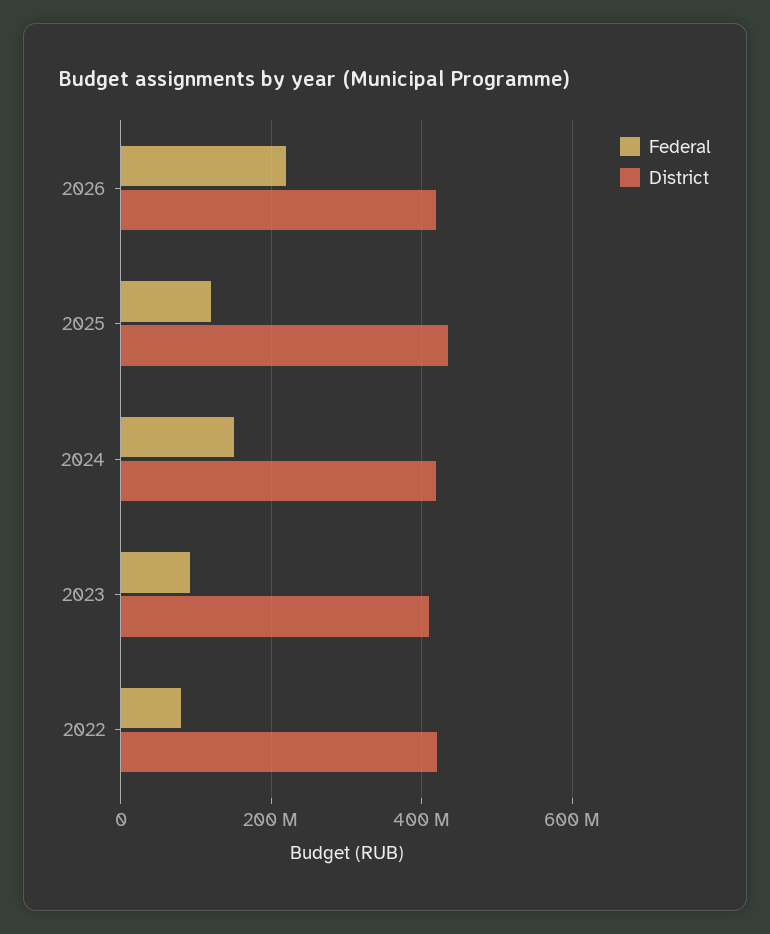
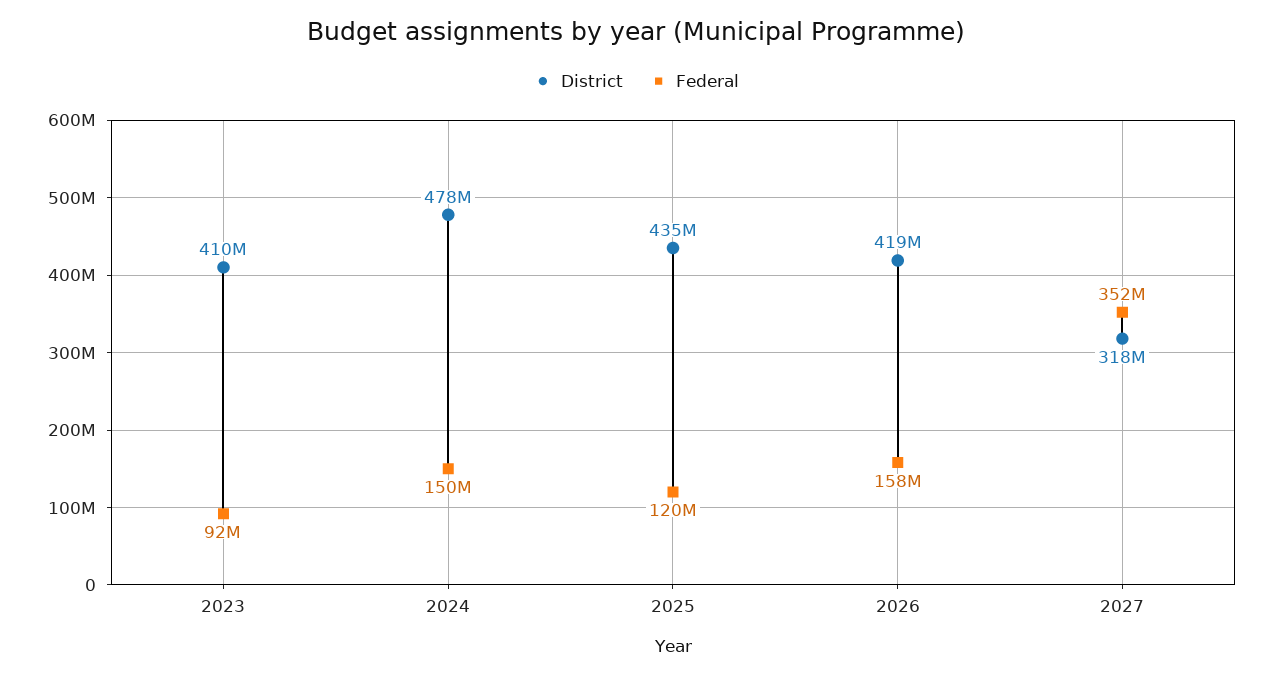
Federal, 2026: 220000000 -> 158000000
District, 2024: 420000000 -> 478000000
Federal, 2022: 80000000 -> none
District, 2022: 420000000 -> none
District, 2027: none -> 318000000
Federal, 2027: none -> 352000000

